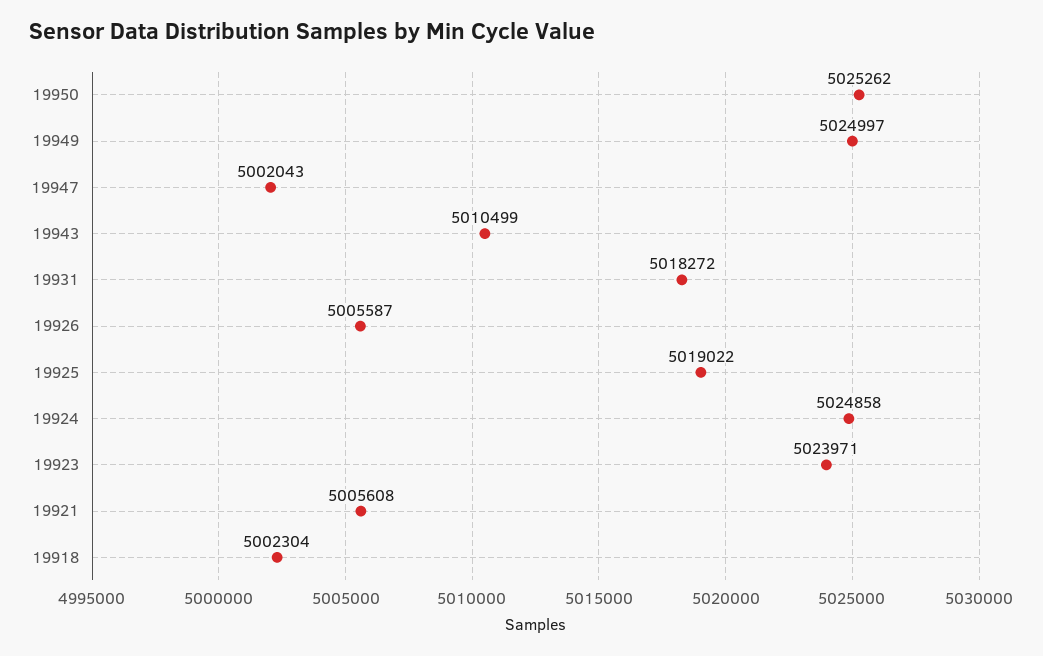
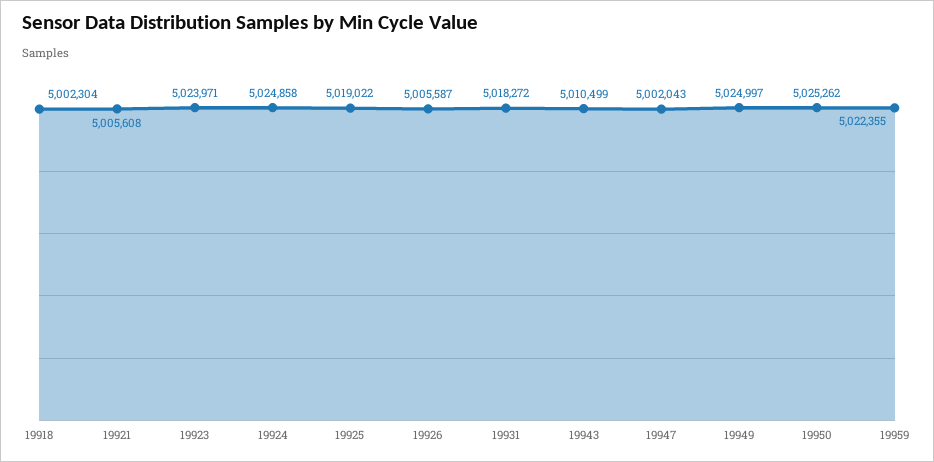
19959: none -> 5022355

